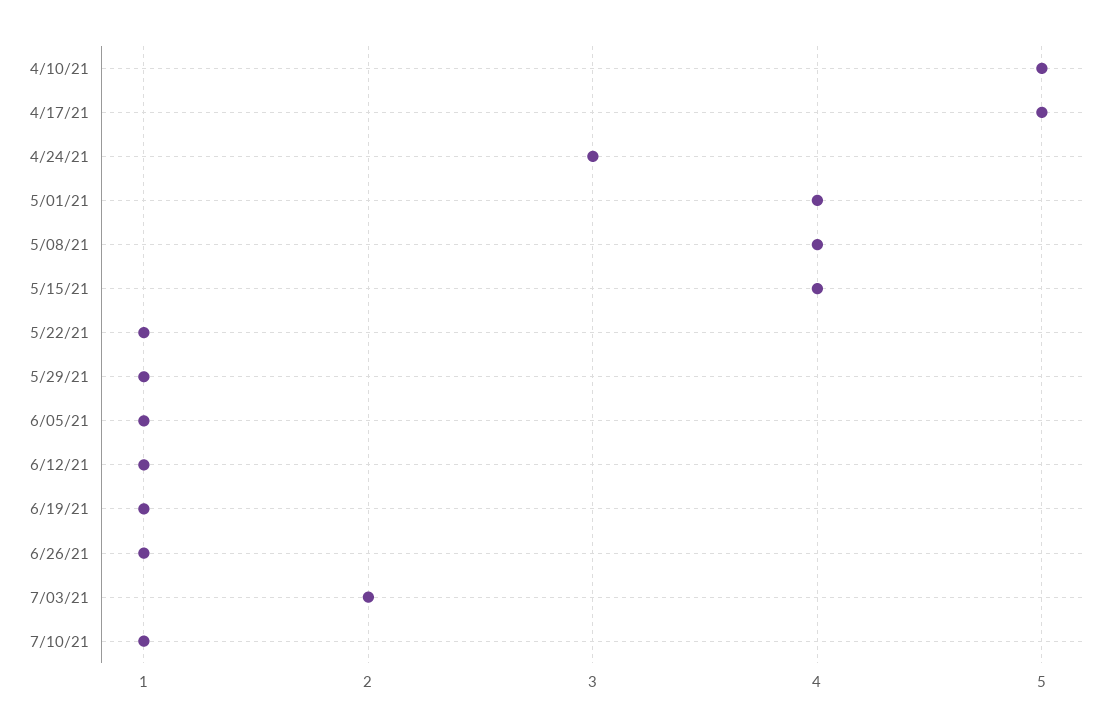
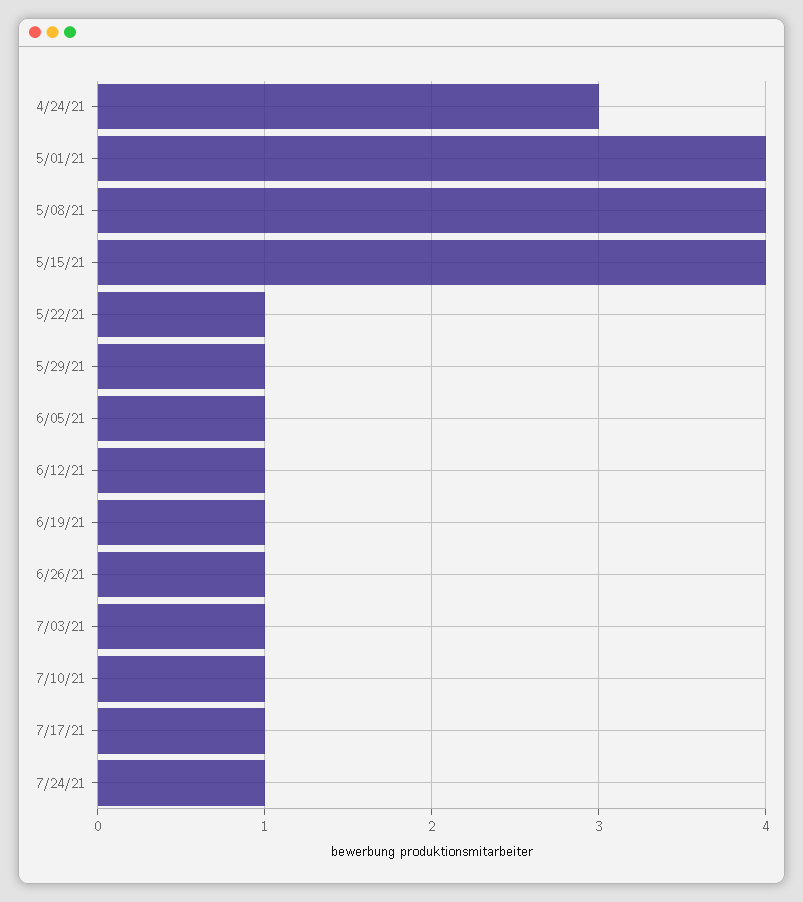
4/10/21: 5 -> none
4/17/21: 5 -> none
7/03/21: 2 -> 1
7/17/21: none -> 1
7/24/21: none -> 1

